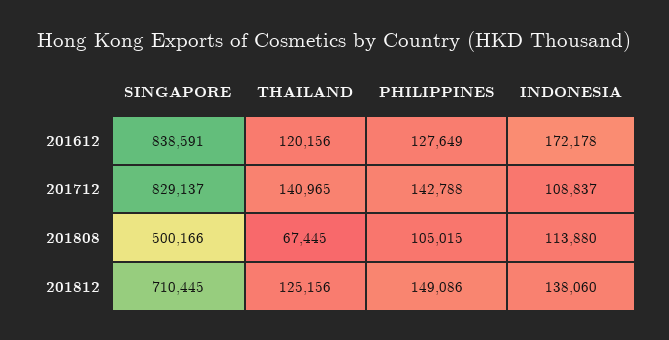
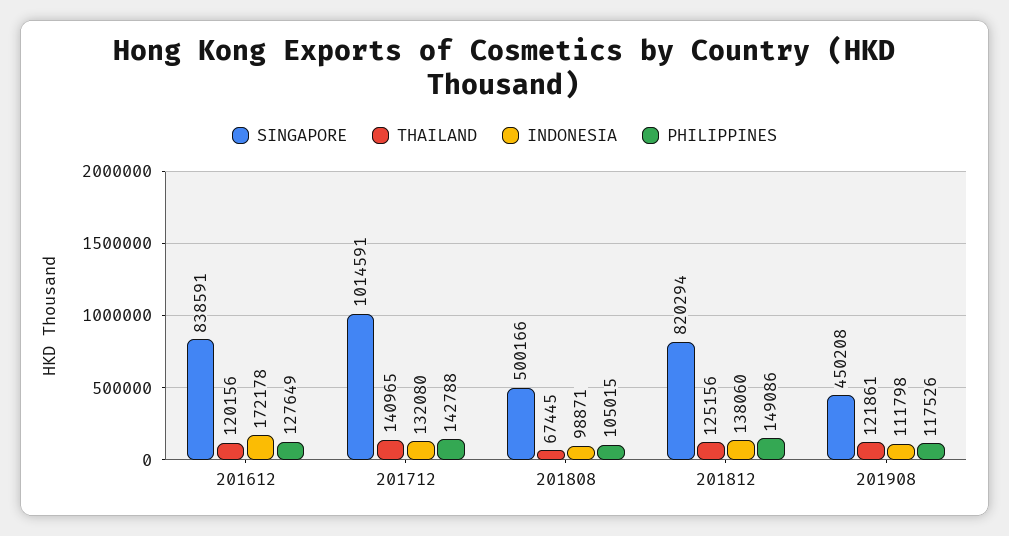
SINGAPORE, 201712: 829137 -> 1014591
INDONESIA, 201712: 108837 -> 132080
INDONESIA, 201808: 113880 -> 98871
SINGAPORE, 201812: 710445 -> 820294
SINGAPORE, 201908: none -> 450208
THAILAND, 201908: none -> 121861
INDONESIA, 201908: none -> 111798
PHILIPPINES, 201908: none -> 117526

